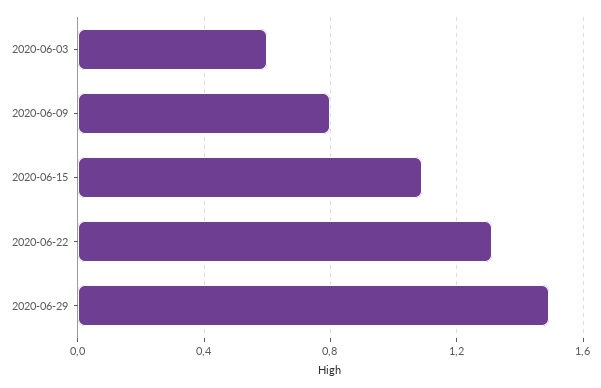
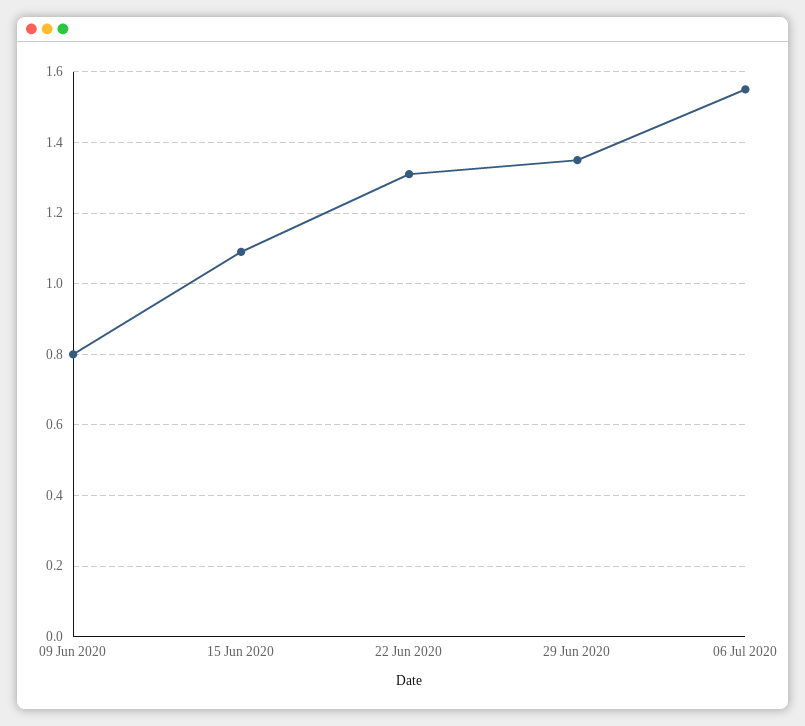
2020-06-03: 0.6 -> none
2020-06-29: 1.5 -> 1.35
06 Jul 2020: none -> 1.55

